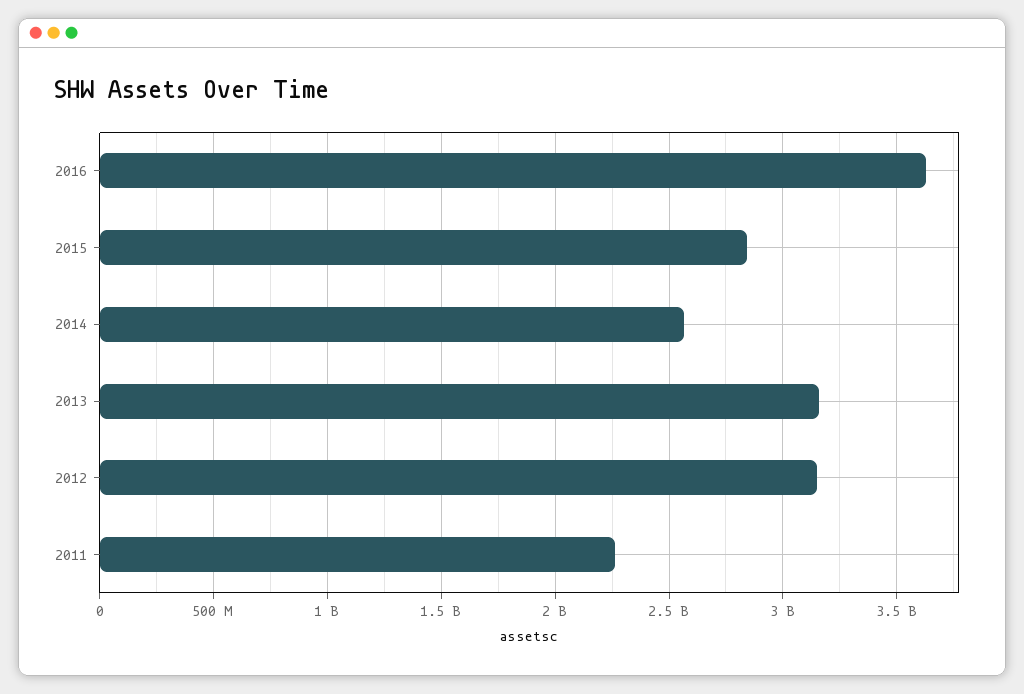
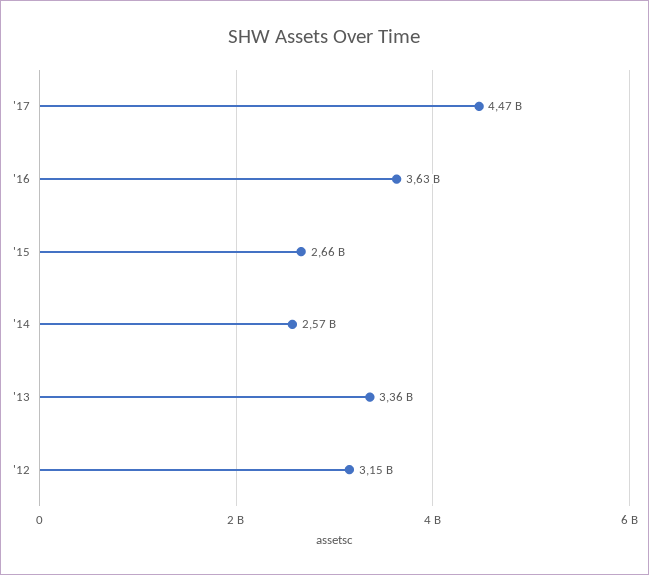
2015: 2850000000 -> 2660000000
2013: 3150000000 -> 3360000000
2011: 2250000000 -> none
'17: none -> 4470000000

